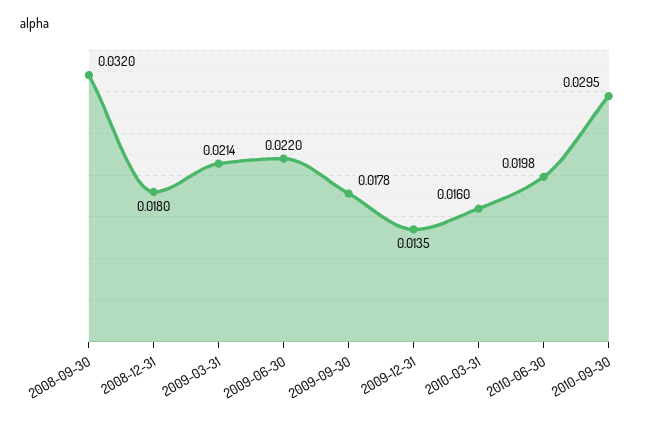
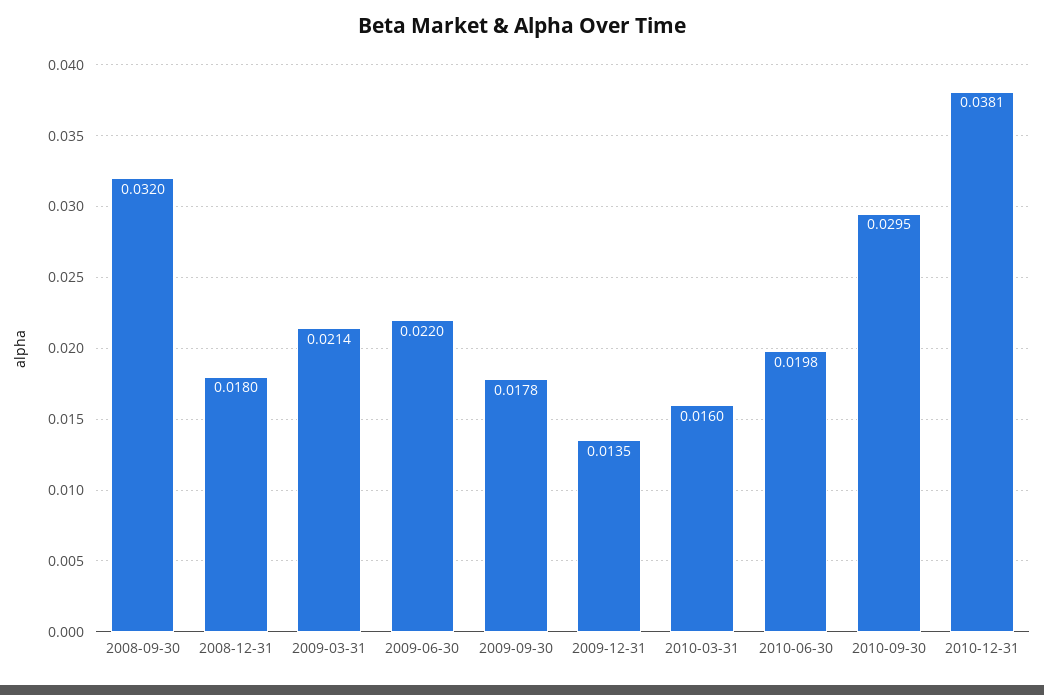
2010-12-31: none -> 0.0381

